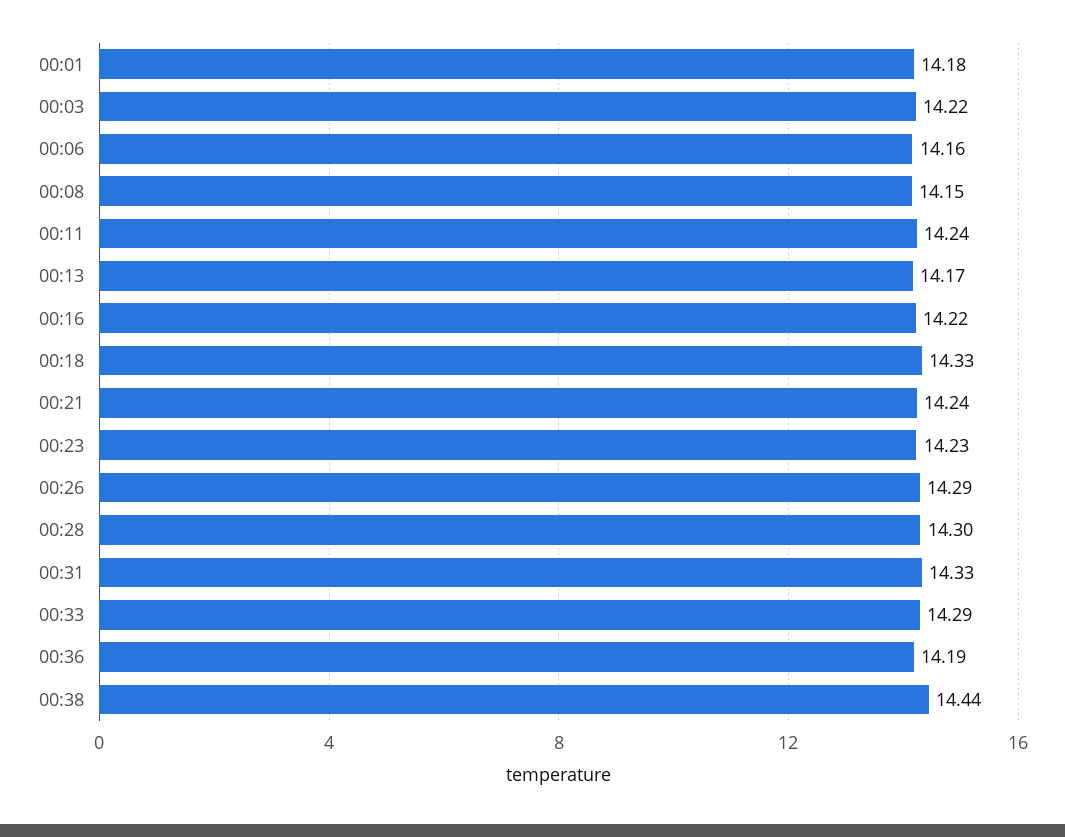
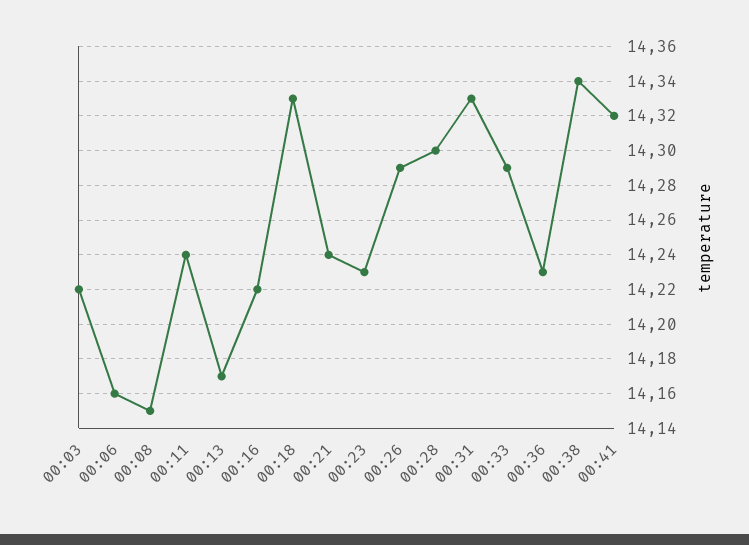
00:01: 14.18 -> none
00:36: 14.19 -> 14.23
00:38: 14.44 -> 14.34
00:41: none -> 14.32

